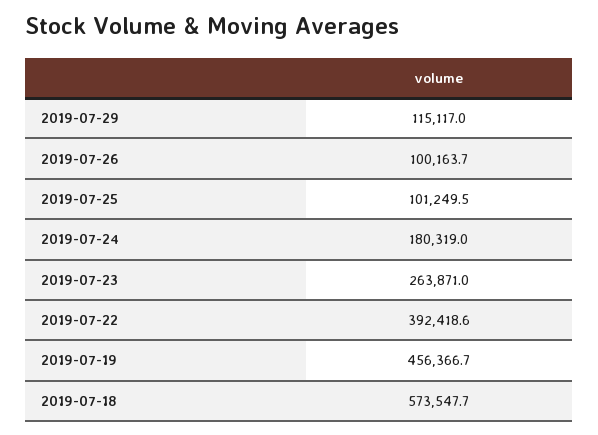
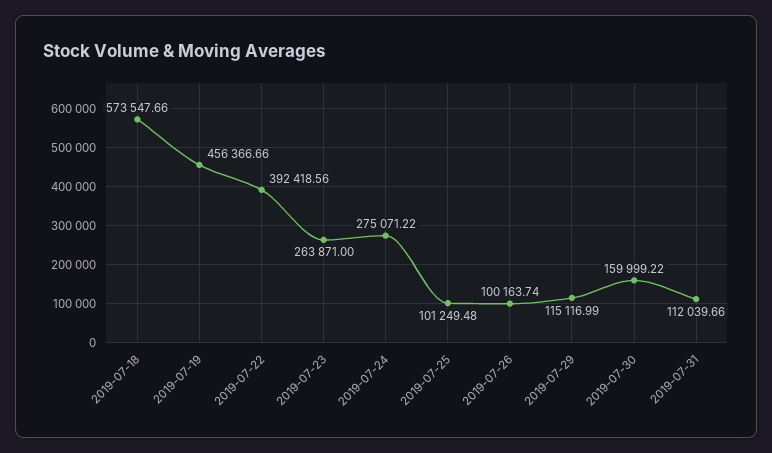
2019-07-24: 180319 -> 275071.22
2019-07-30: none -> 159999.22
2019-07-31: none -> 112039.66

